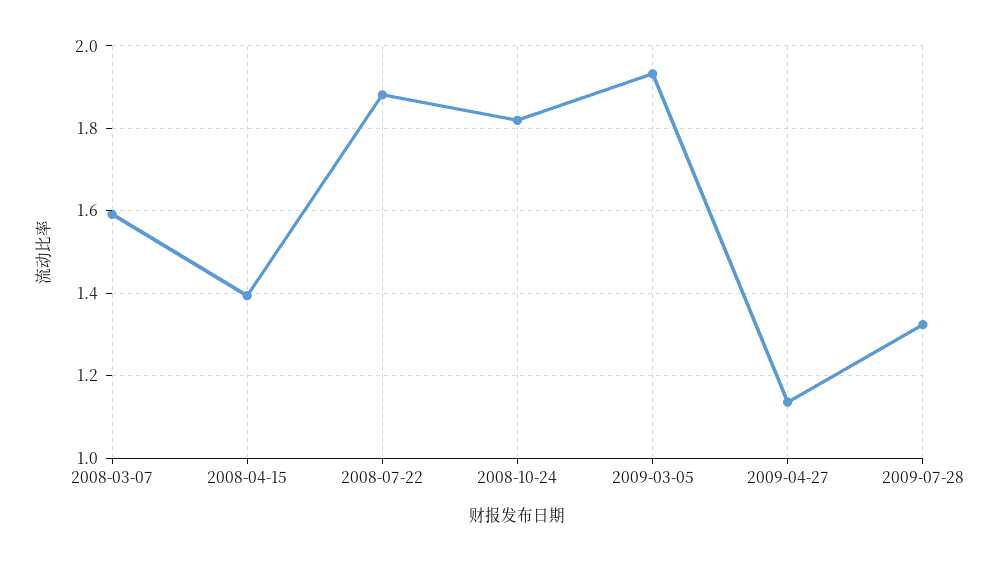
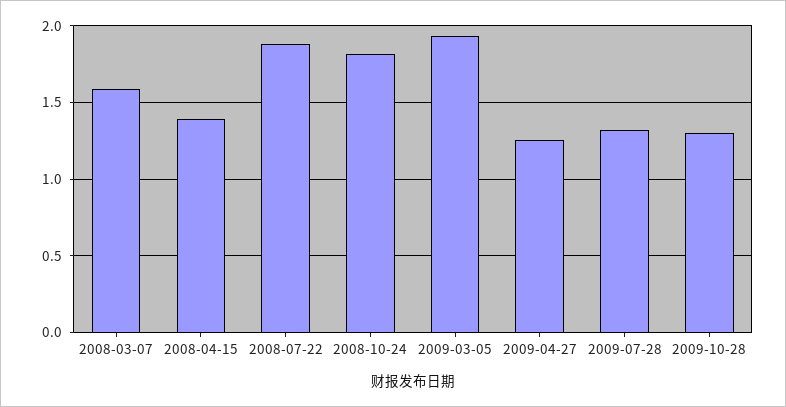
2009-04-27: 1.14 -> 1.25
2009-10-28: none -> 1.3

